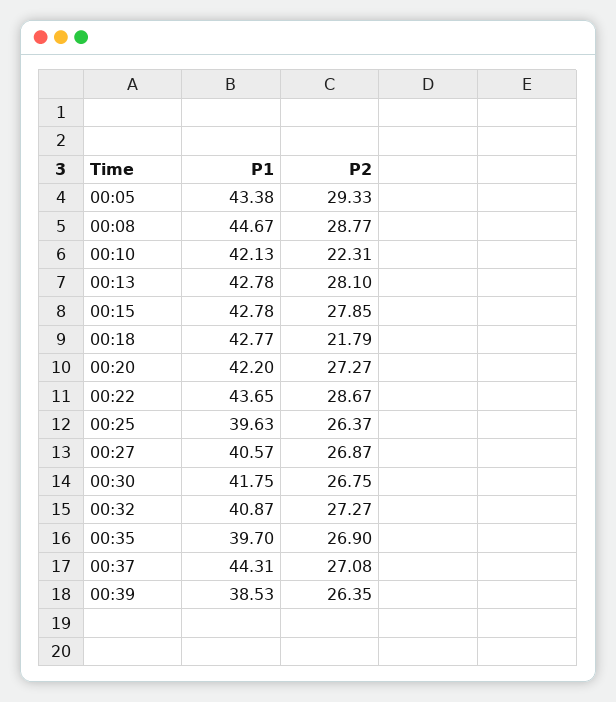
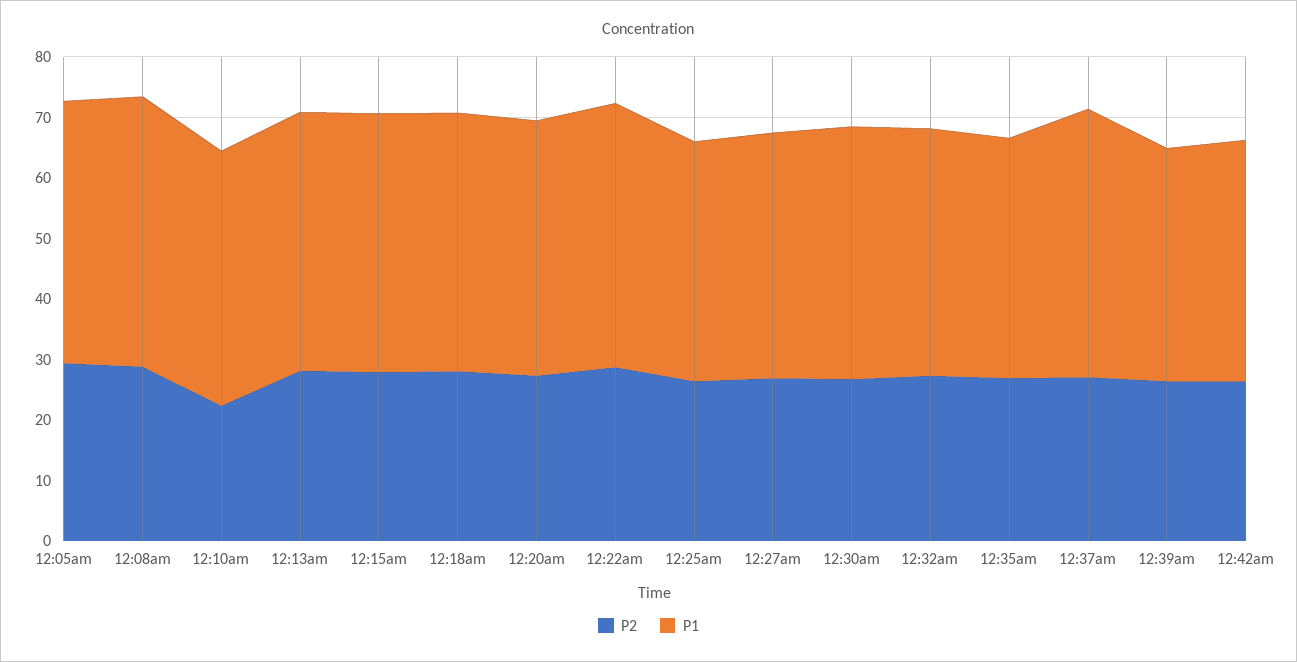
P2, 00:18: 21.79 -> 28
P2, 12:42am: none -> 26
P1, 12:42am: none -> 40

